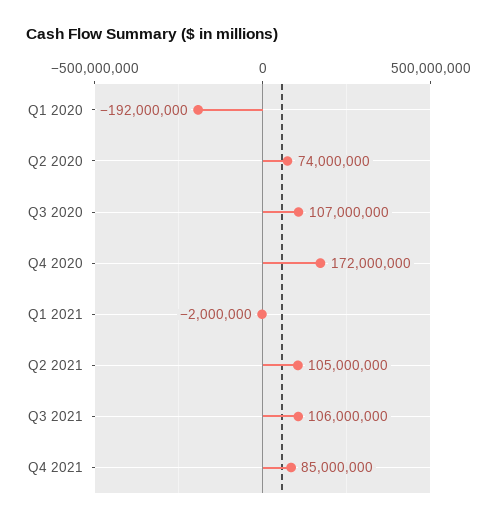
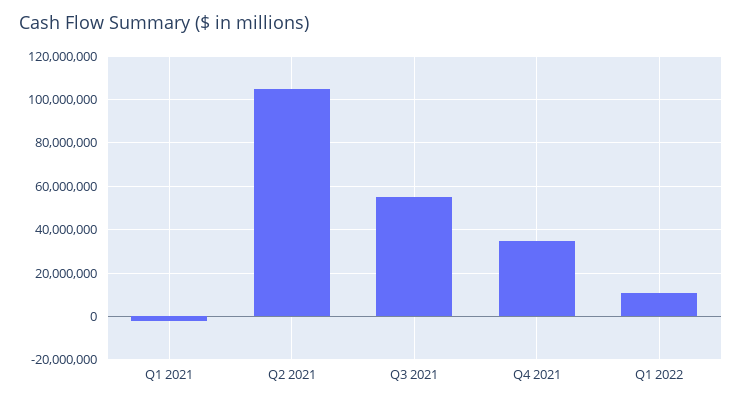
Q1 2020: -192000000 -> none
Q2 2020: 74000000 -> none
Q3 2020: 107000000 -> none
Q4 2020: 172000000 -> none
Q3 2021: 106000000 -> 55000000
Q4 2021: 85000000 -> 35000000
Q1 2022: none -> 10000000

